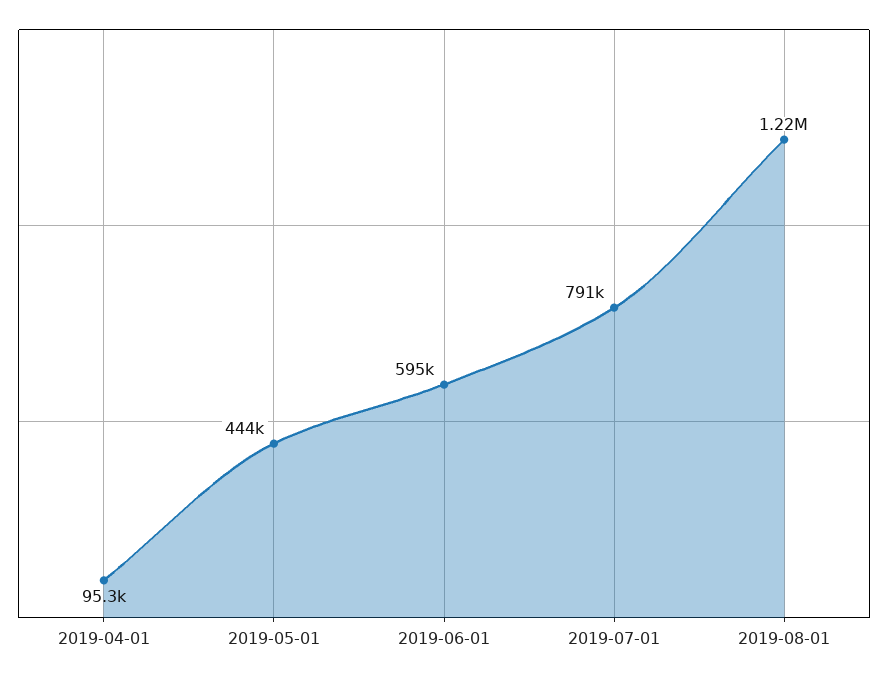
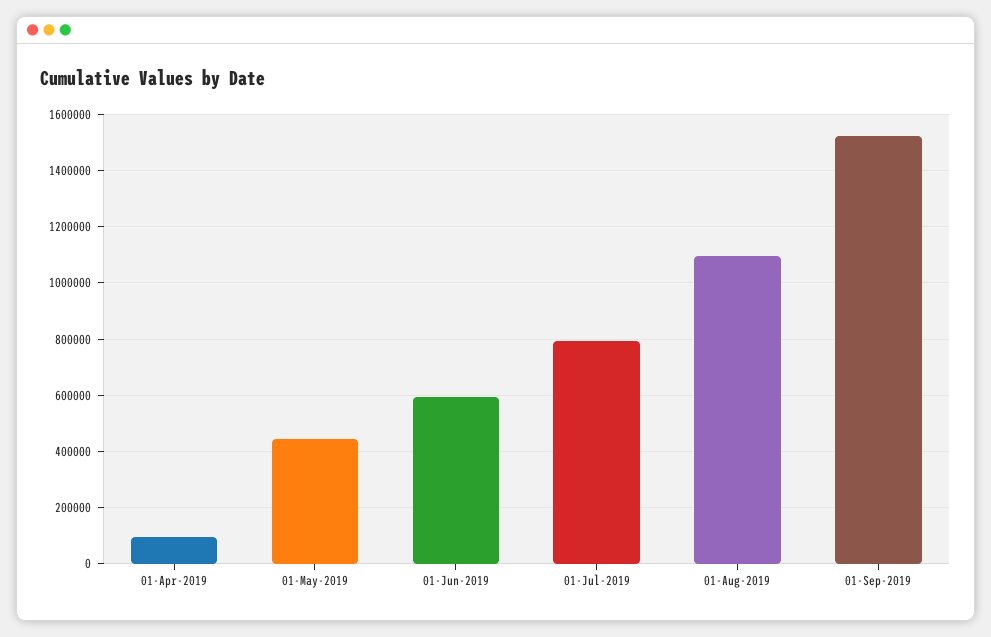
2019-08-01: 1220000 -> 1100000
01-Sep-2019: none -> 1525000

